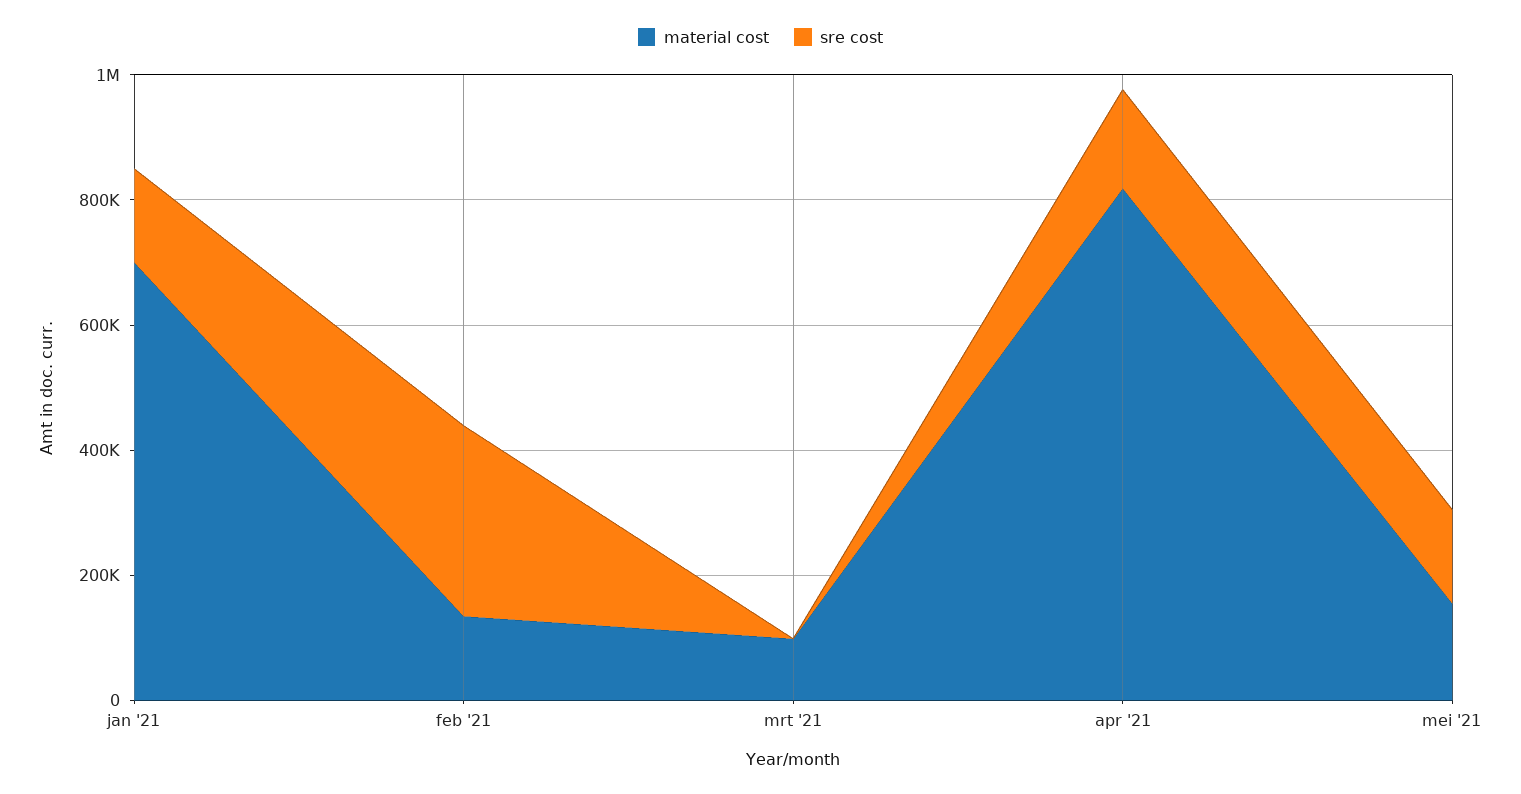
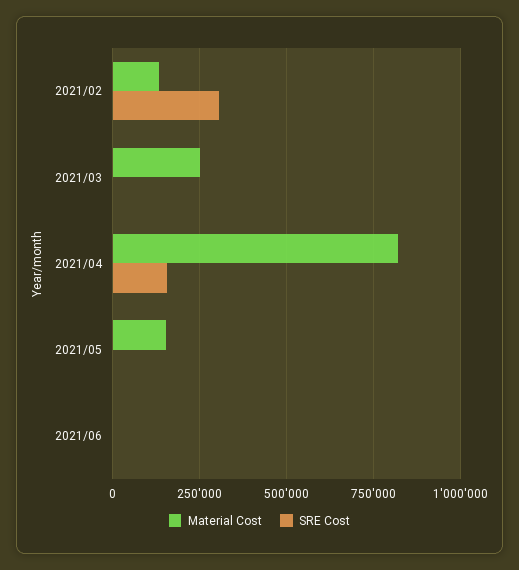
material cost, jan '21: 700000 -> none
sre cost, jan '21: 150000 -> none
material cost, mrt '21: 100000 -> 250000
sre cost, mei '21: 150000 -> 0
material cost, 2021/06: none -> 0
sre cost, 2021/06: none -> 0

